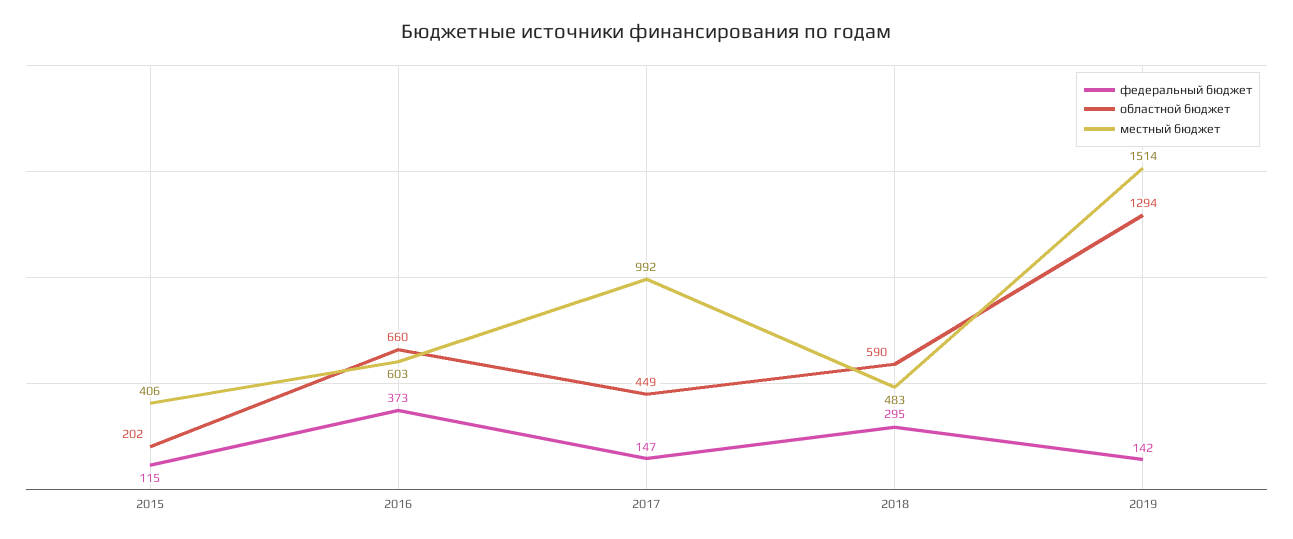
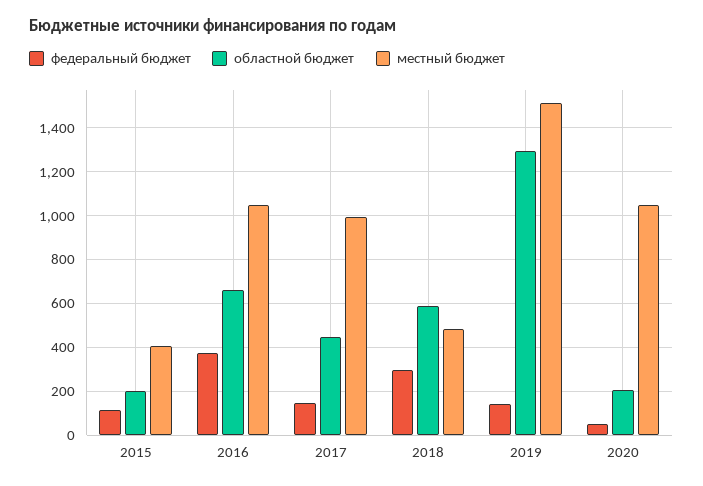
местный бюджет, 2016: 603 -> 1050
федеральный бюджет, 2020: none -> 50
областной бюджет, 2020: none -> 200
местный бюджет, 2020: none -> 1050

